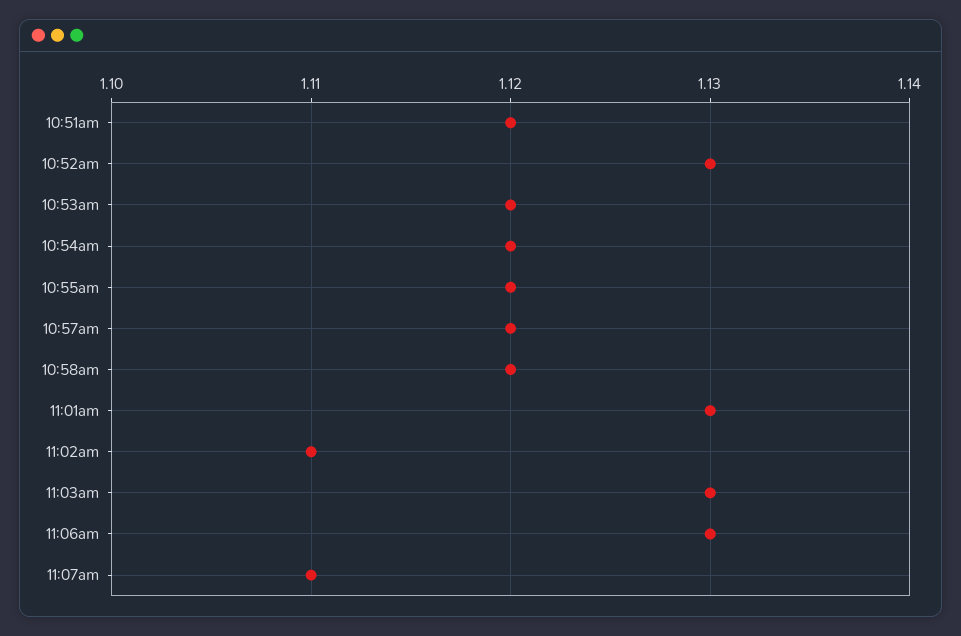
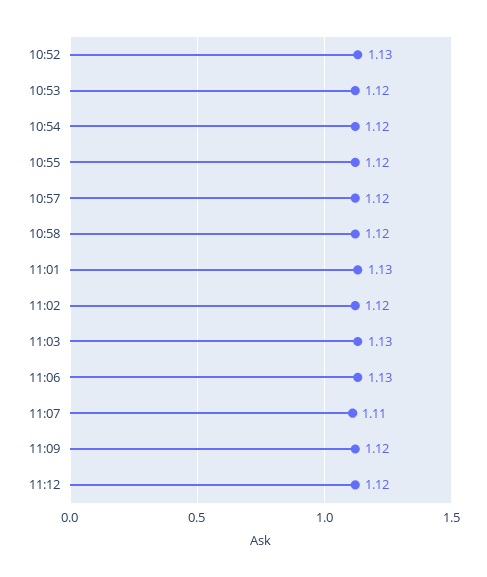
10:51am: 1.12 -> none
11:02am: 1.11 -> 1.12
11:09: none -> 1.12
11:12: none -> 1.12

